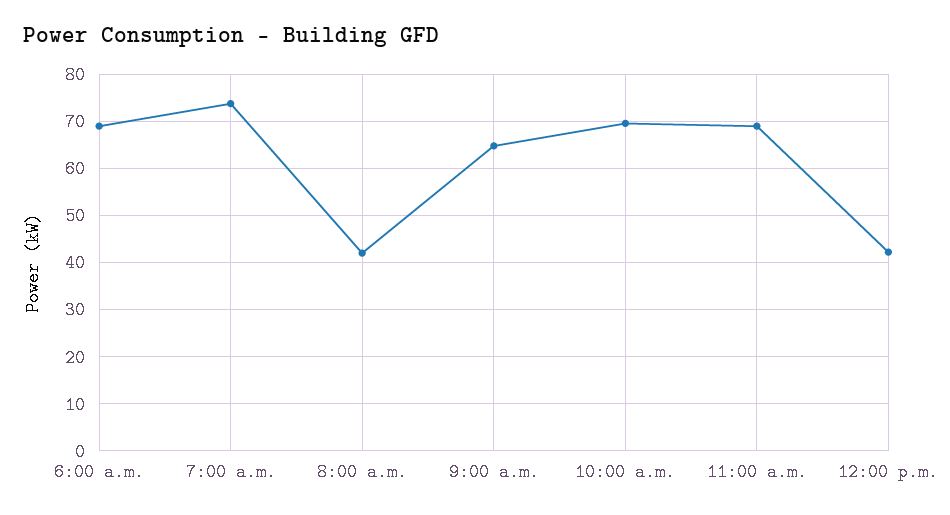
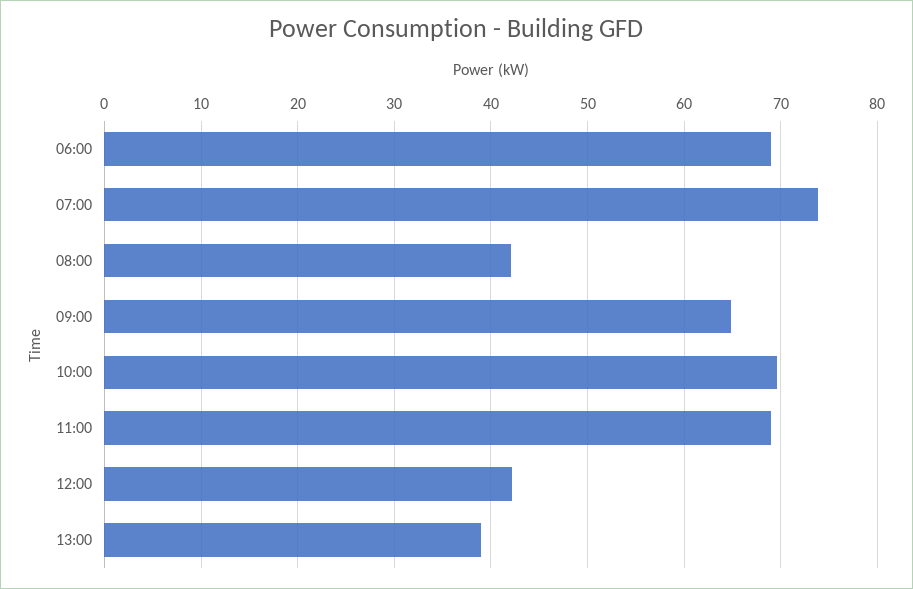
13:00: none -> 39

